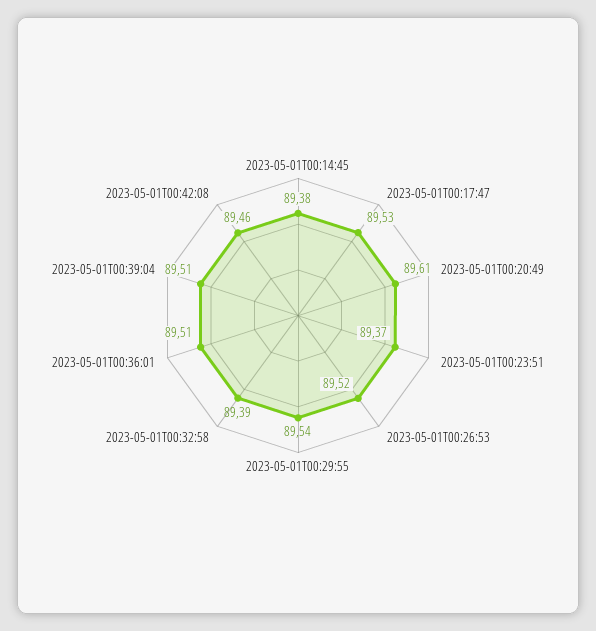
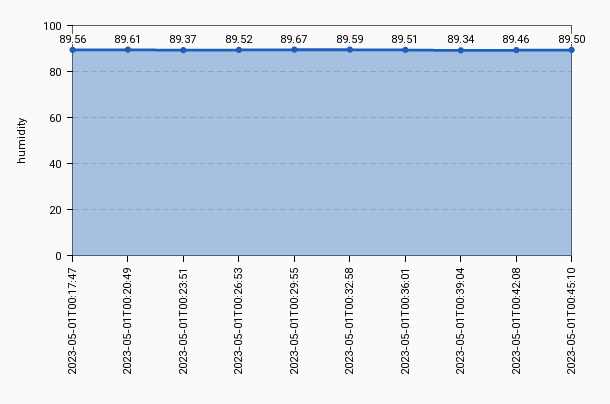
2023-05-01T00:14:45: 89.38 -> none
2023-05-01T00:17:47: 89.53 -> 89.56
2023-05-01T00:29:55: 89.54 -> 89.67
2023-05-01T00:32:58: 89.39 -> 89.59
2023-05-01T00:39:04: 89.51 -> 89.34
2023-05-01T00:45:10: none -> 89.5

